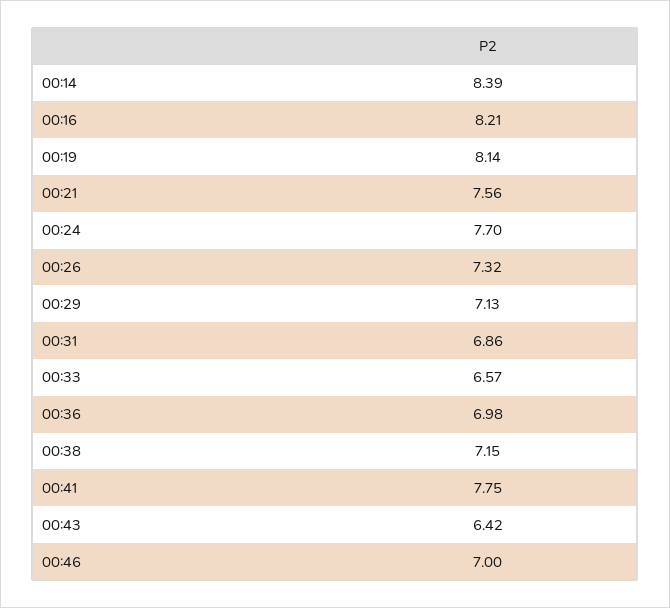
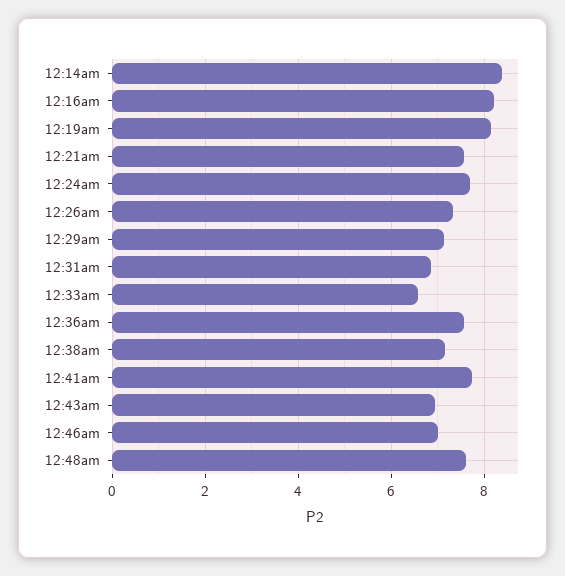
00:36: 6.98 -> 7.6
00:43: 6.42 -> 7
12:48am: none -> 7.6

